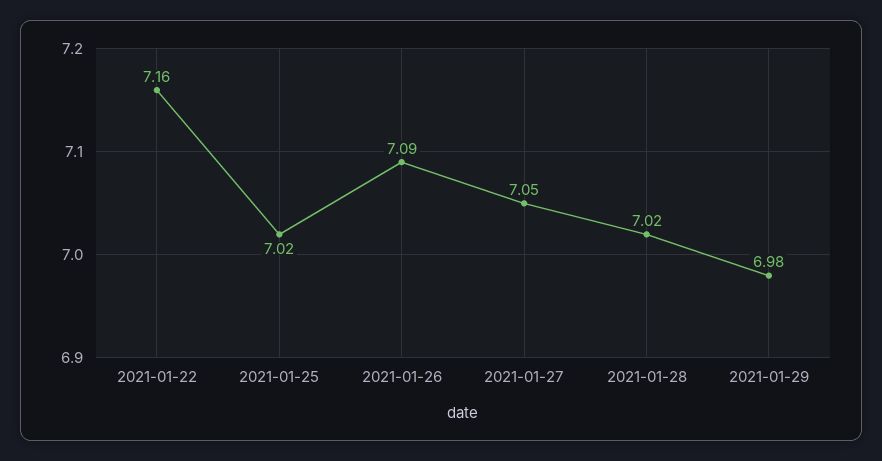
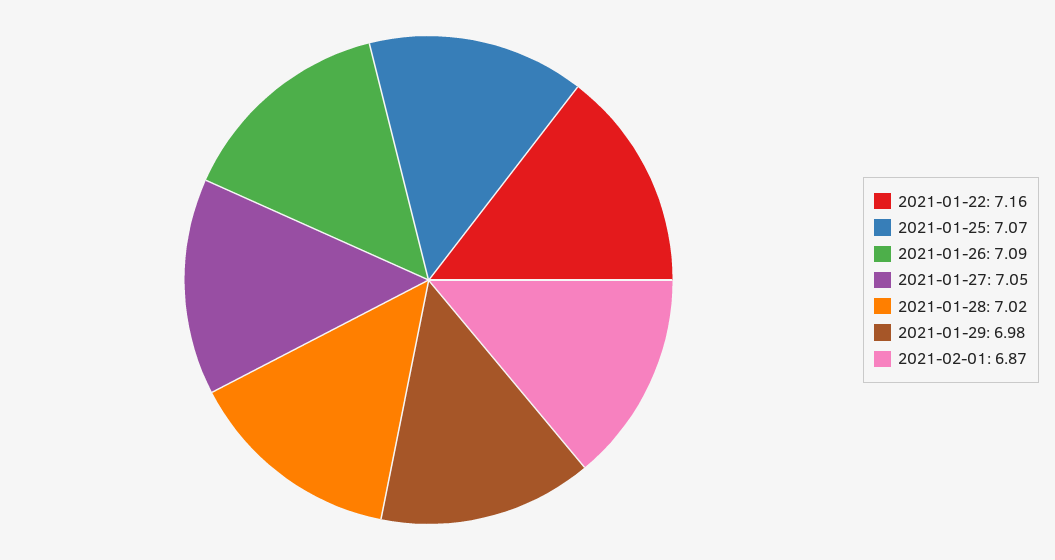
2021-01-25: 7.02 -> 7.07
2021-02-01: none -> 6.87

